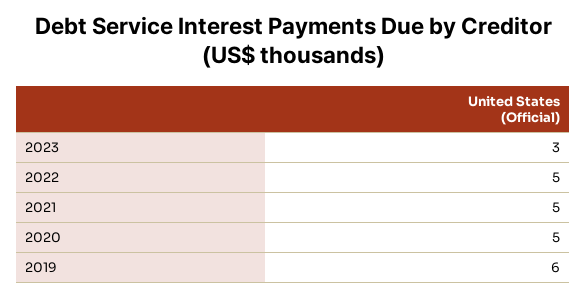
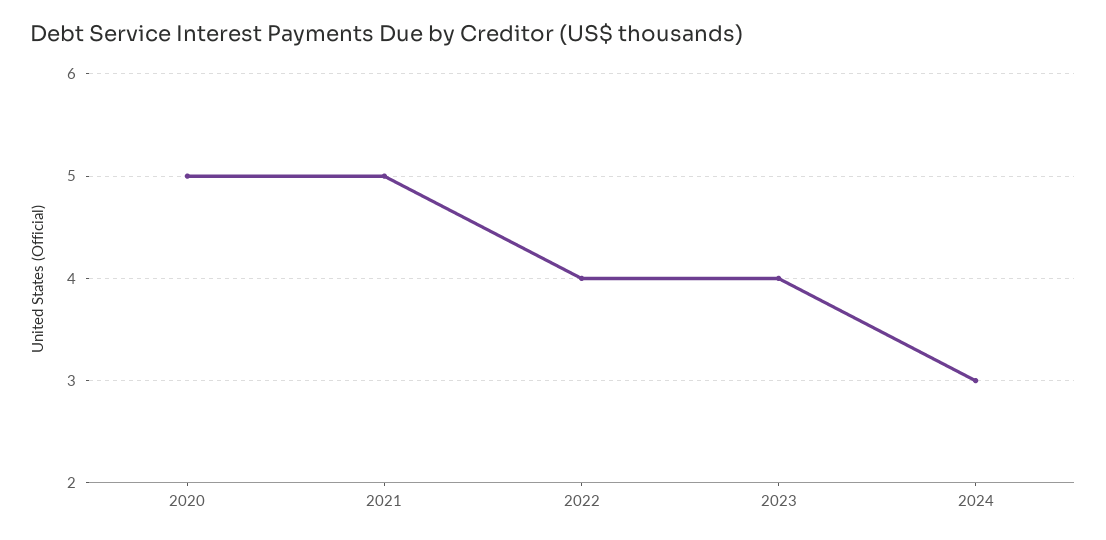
2023: 3 -> 4
2022: 5 -> 4
2019: 6 -> none
2024: none -> 3

